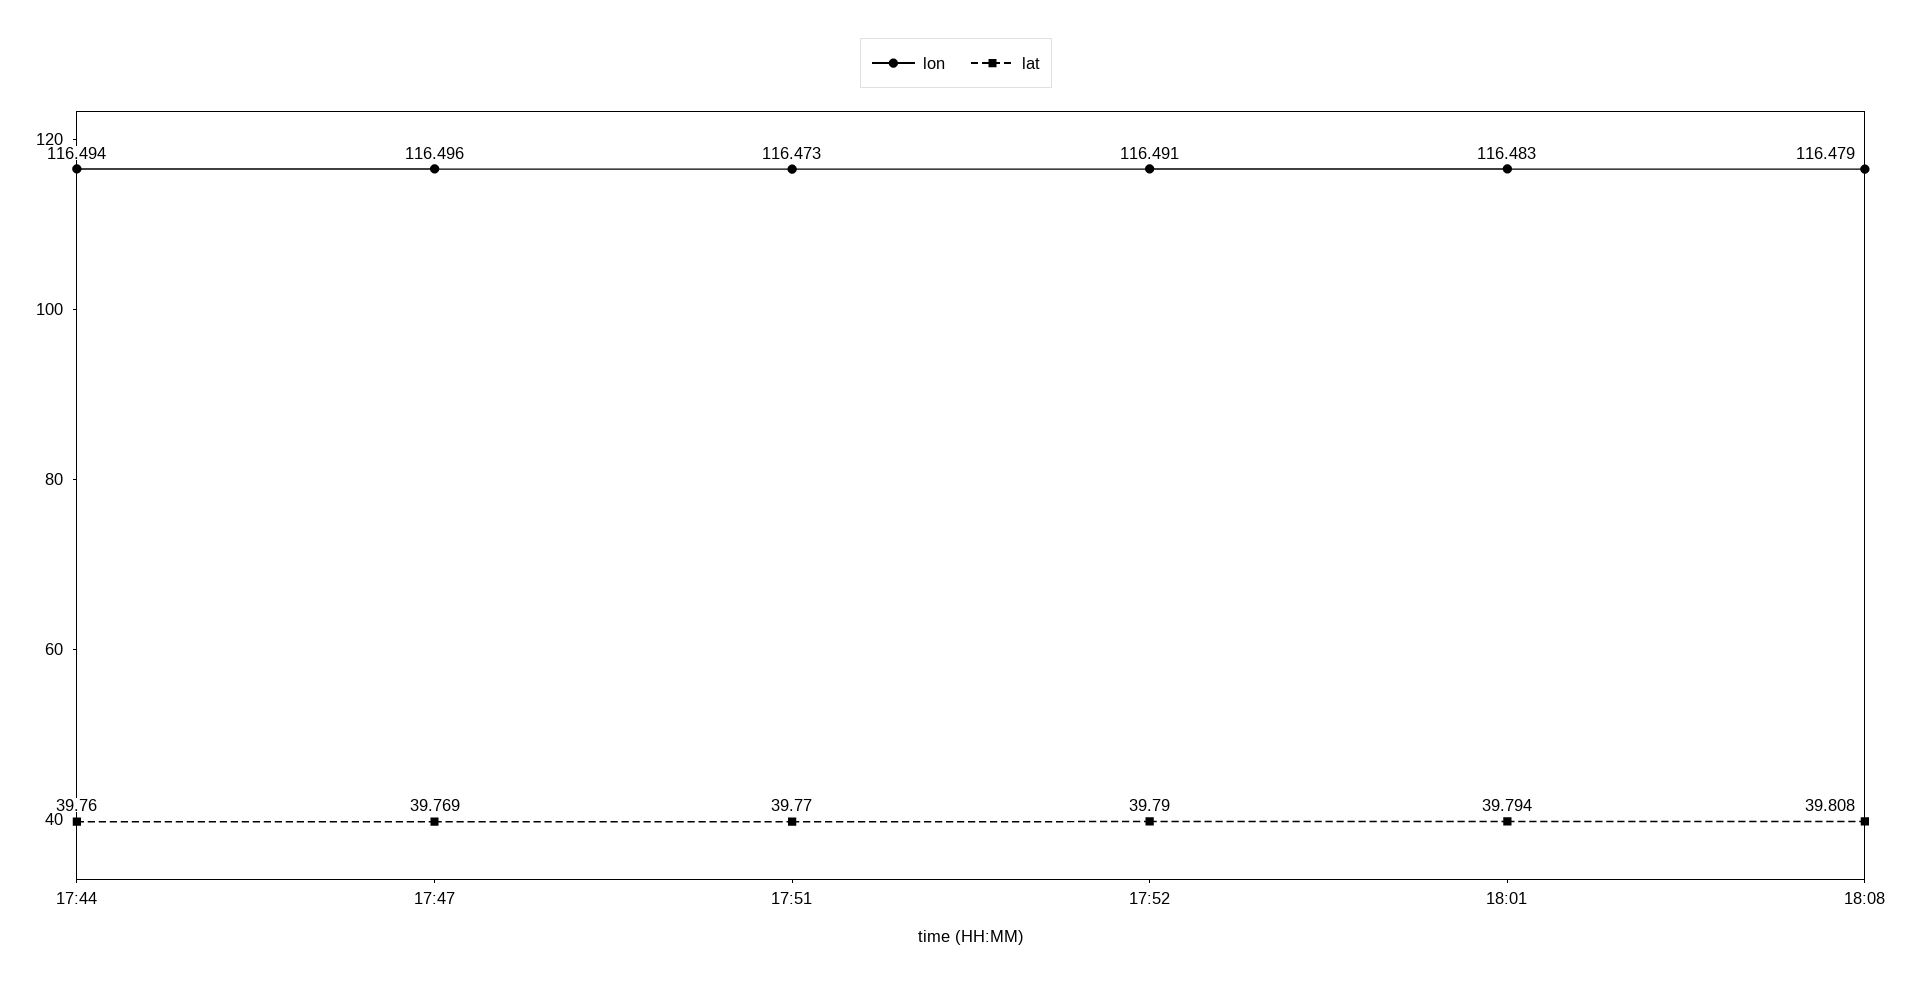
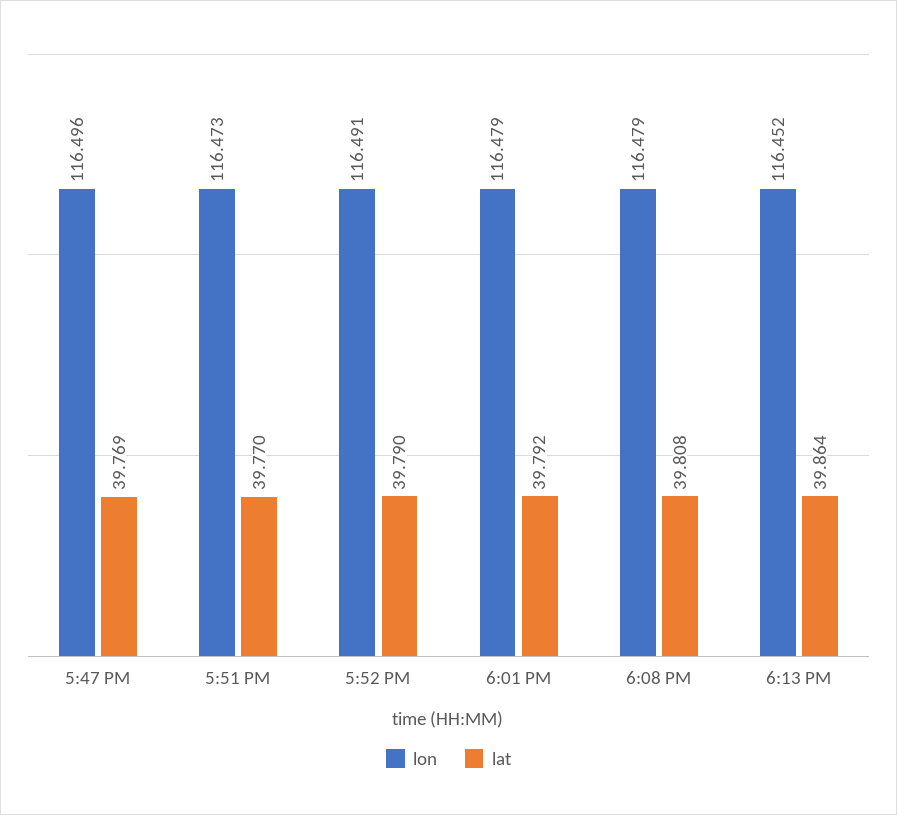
lon, 17:44: 116.494 -> none
lat, 17:44: 39.76 -> none
lon, 18:01: 116.483 -> 116.479
lat, 18:01: 39.794 -> 39.792
lon, 6:13 PM: none -> 116.452
lat, 6:13 PM: none -> 39.864

